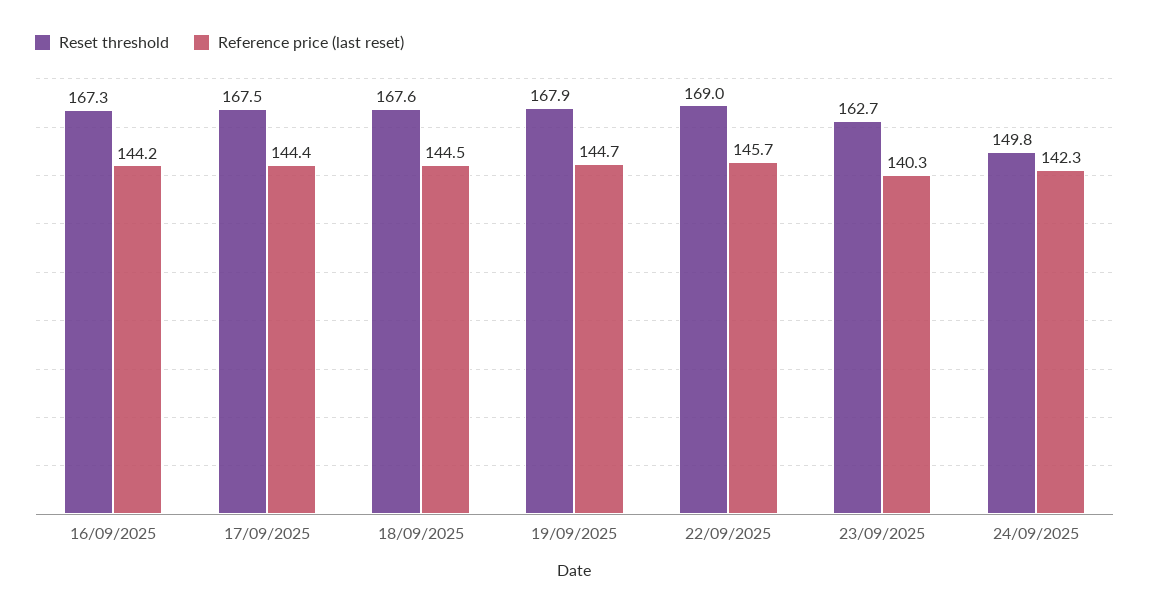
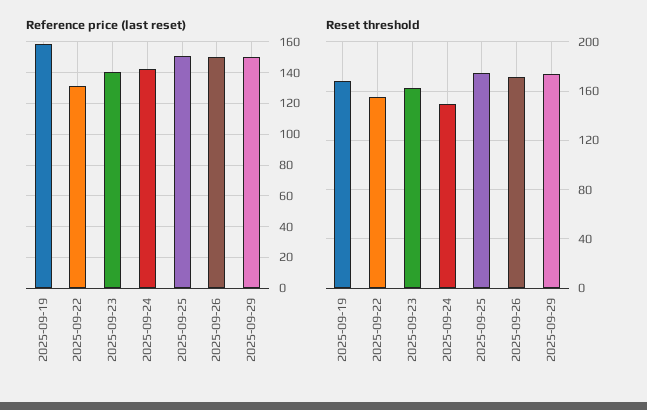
Reset threshold, 16/09/2025: 167.3 -> none
Reference price (last reset), 16/09/2025: 144.2 -> none
Reset threshold, 17/09/2025: 167.5 -> none
Reference price (last reset), 17/09/2025: 144.4 -> none
Reset threshold, 18/09/2025: 167.6 -> none
Reference price (last reset), 18/09/2025: 144.5 -> none
Reference price (last reset), 19/09/2025: 144.7 -> 160
Reset threshold, 22/09/2025: 169 -> 155
Reference price (last reset), 22/09/2025: 145.7 -> 130
Reference price (last reset), 2025-09-25: none -> 150
Reference price (last reset), 2025-09-26: none -> 150
Reference price (last reset), 2025-09-29: none -> 150
Reset threshold, 2025-09-25: none -> 175
Reset threshold, 2025-09-26: none -> 170
Reset threshold, 2025-09-29: none -> 175

